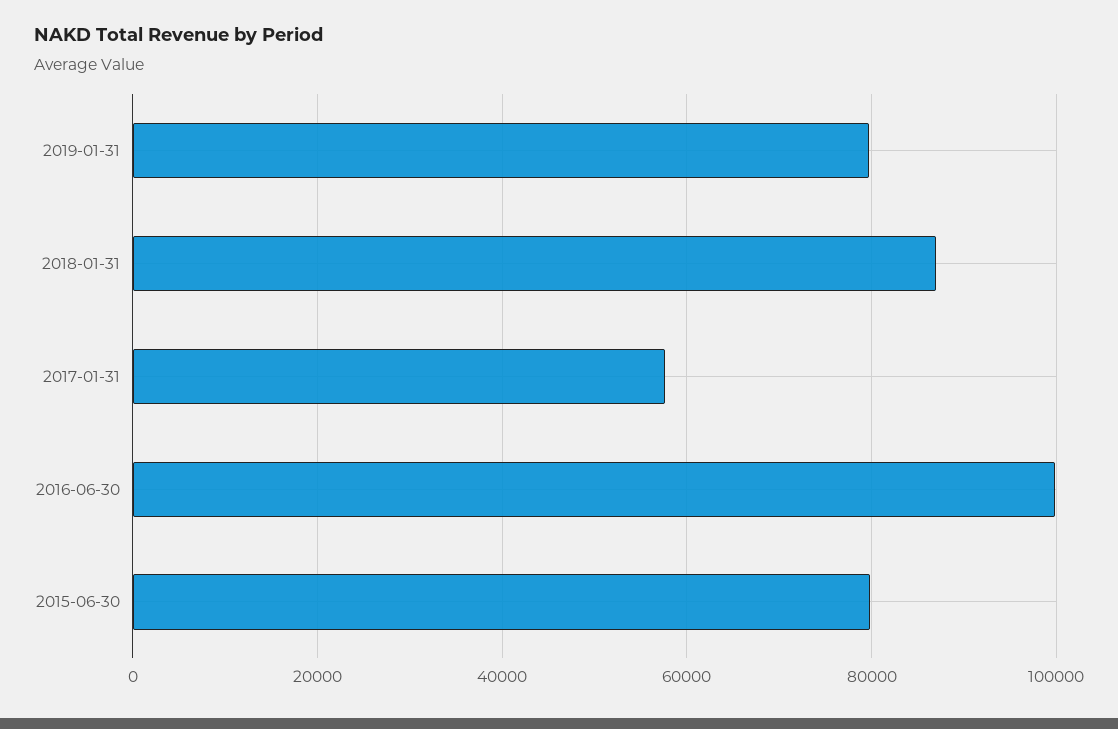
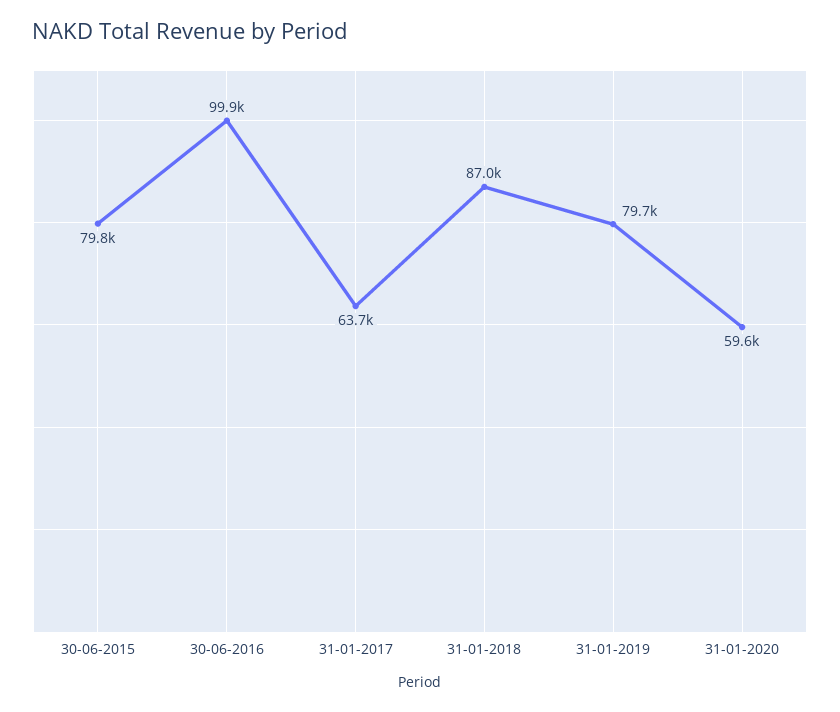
2017-01-31: 58000 -> 63700
31-01-2020: none -> 59600

